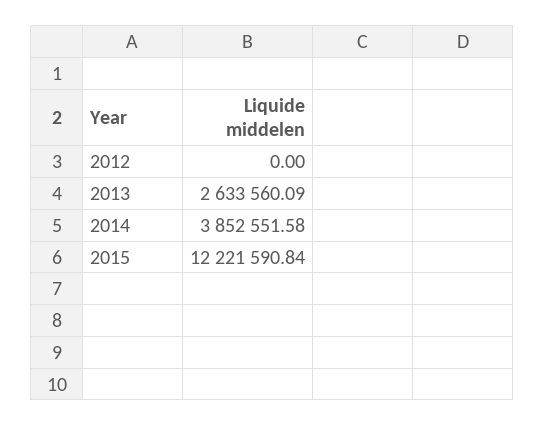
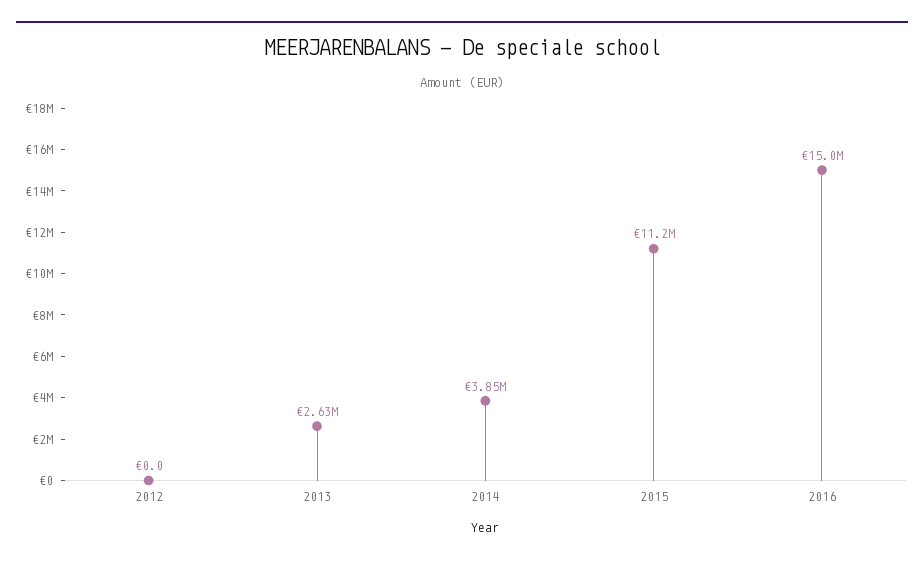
2015: 12221590.84 -> 11200000
2016: none -> 15000000

